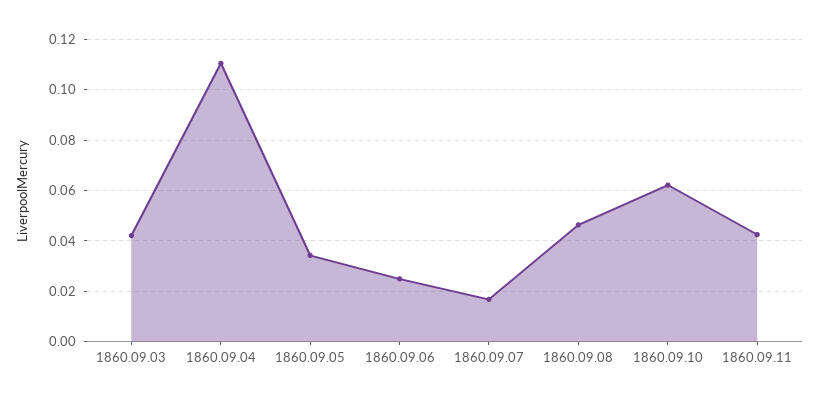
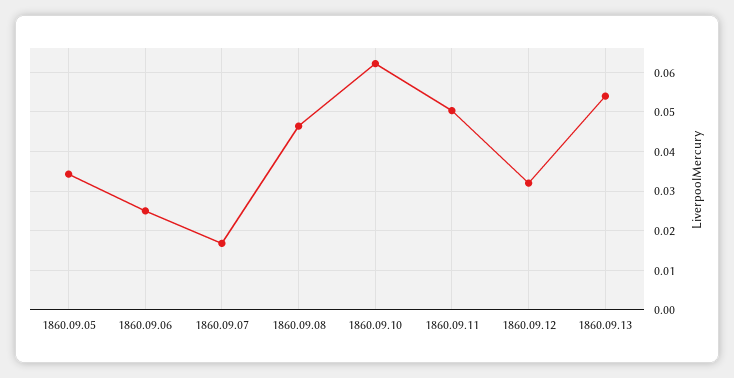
1860.09.03: 0.0425 -> none
1860.09.04: 0.11 -> none
1860.09.11: 0.0425 -> 0.05
1860.09.12: none -> 0.032
1860.09.13: none -> 0.054

